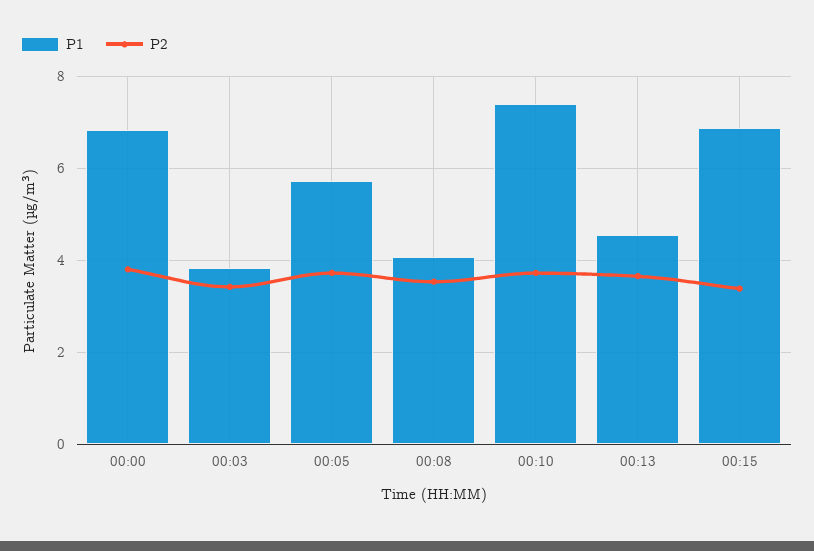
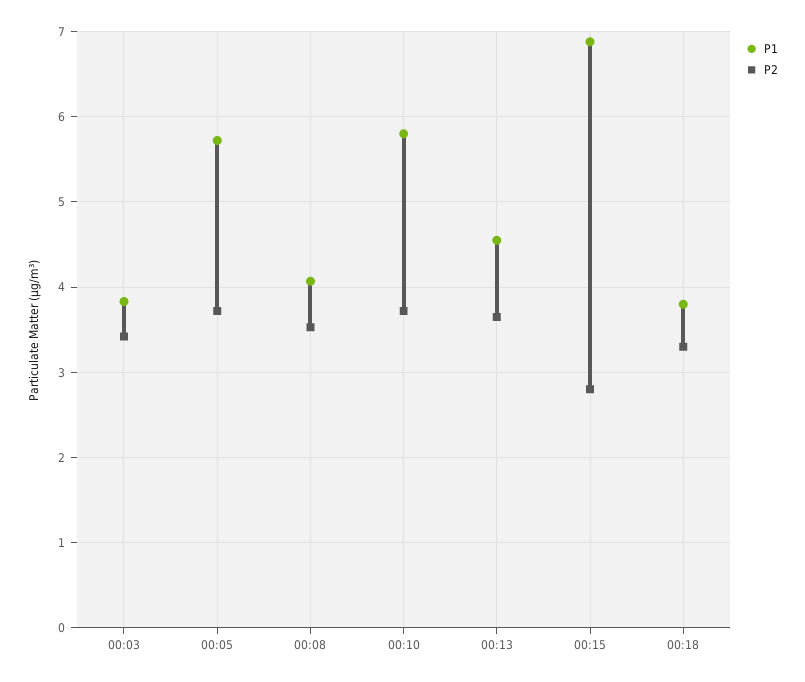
P1, 00:00: 6.8 -> none
P2, 00:00: 3.8 -> none
P1, 00:10: 7.4 -> 5.8
P2, 00:15: 3.4 -> 2.8
P1, 00:18: none -> 3.8
P2, 00:18: none -> 3.3

